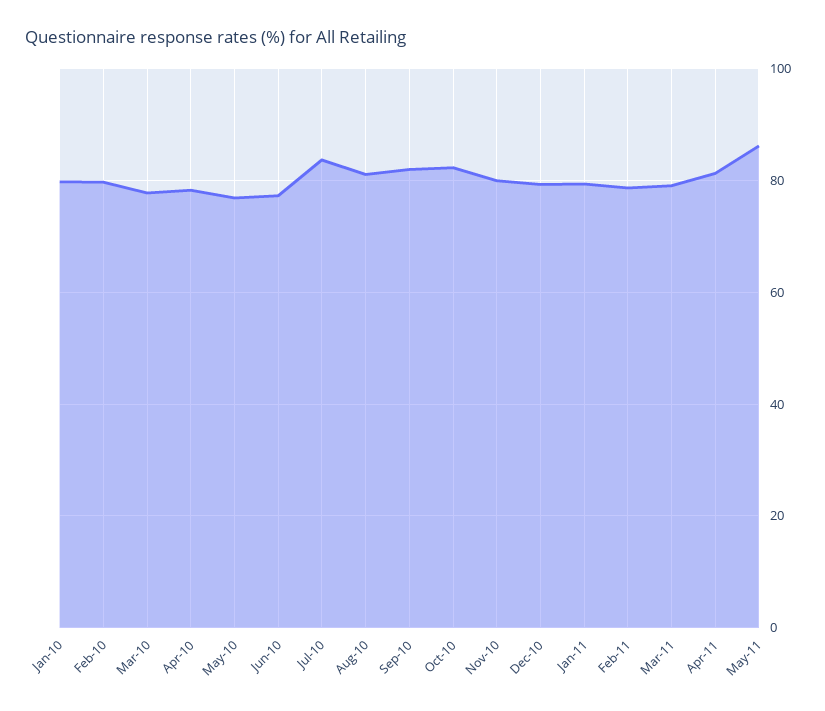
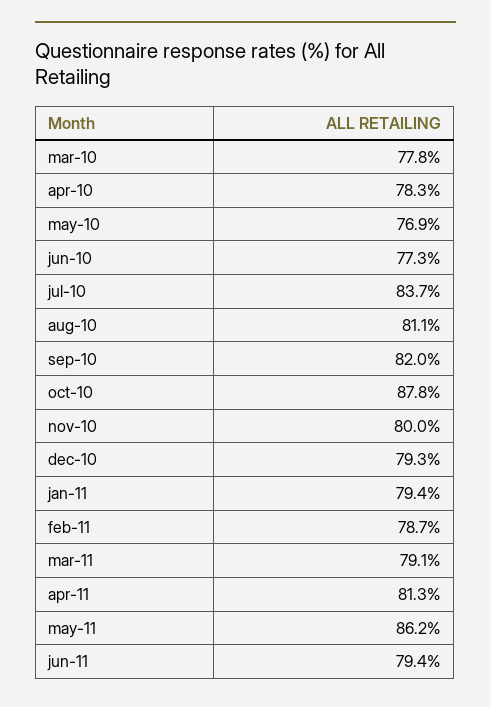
Jan-10: 80 -> none
Feb-10: 80 -> none
Oct-10: 82 -> 87.8
jun-11: none -> 79.4

